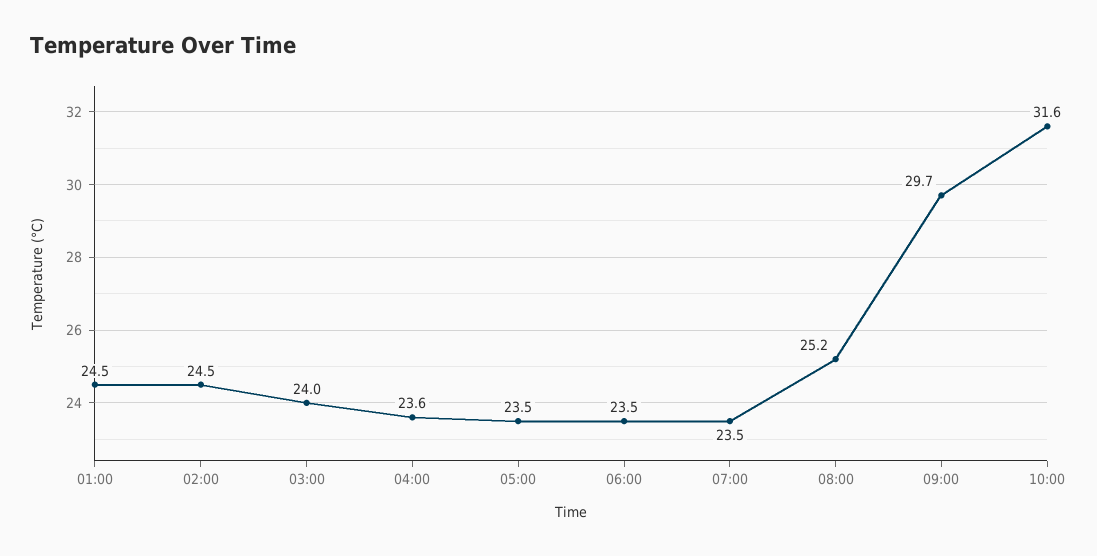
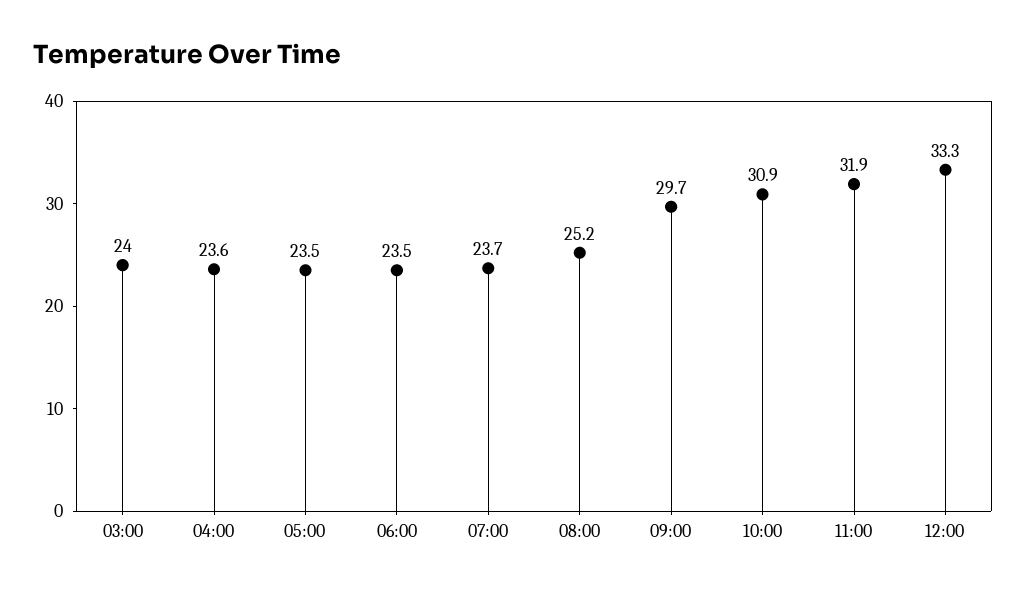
01:00: 24.5 -> none
02:00: 24.5 -> none
07:00: 23.5 -> 23.7
10:00: 31.6 -> 30.9
11:00: none -> 31.9
12:00: none -> 33.3

